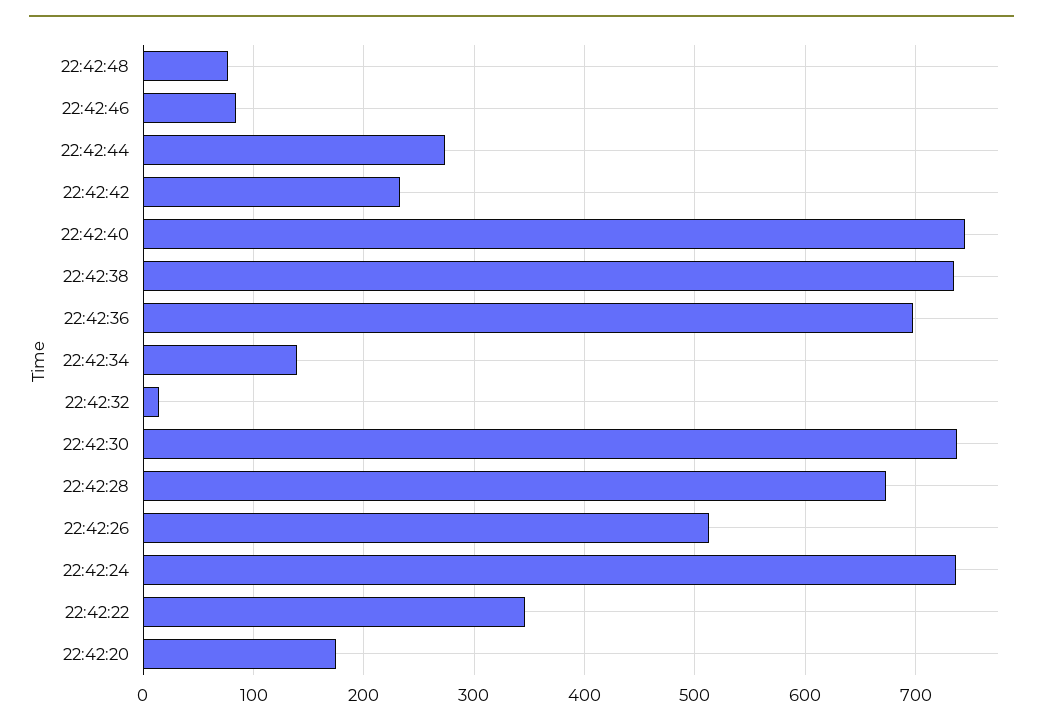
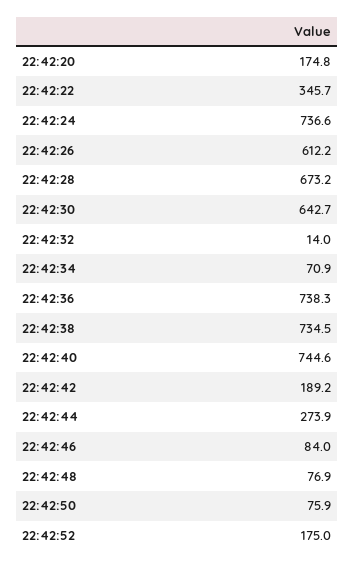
22:42:42: 230 -> 189.2
22:42:36: 700 -> 738.3
22:42:34: 140 -> 70.9
22:42:30: 740 -> 642.7
22:42:26: 510 -> 612.2
22:42:50: none -> 75.9
22:42:52: none -> 175

